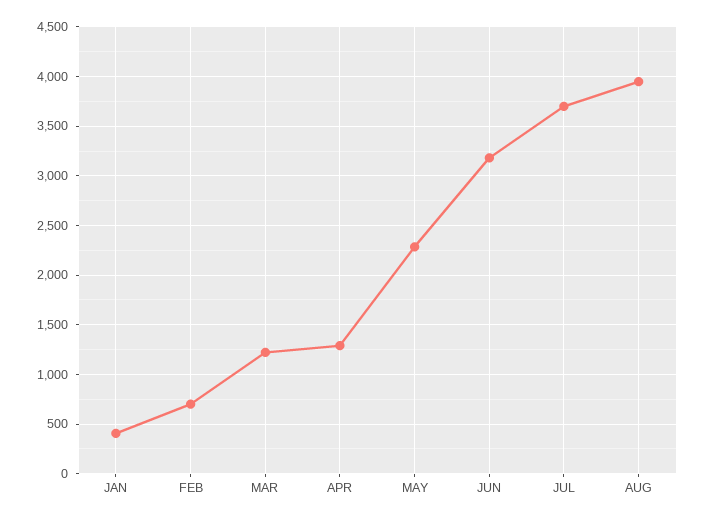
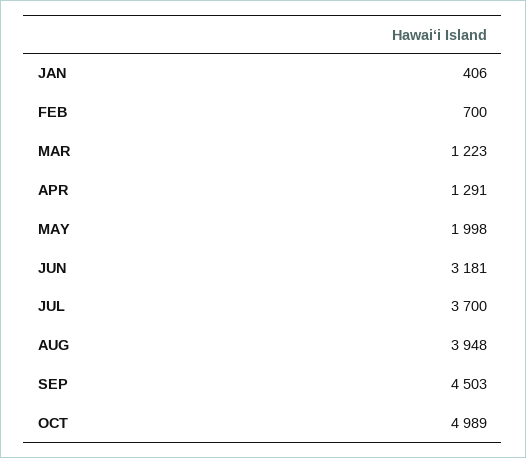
MAY: 2300 -> 1998
SEP: none -> 4503
OCT: none -> 4989

